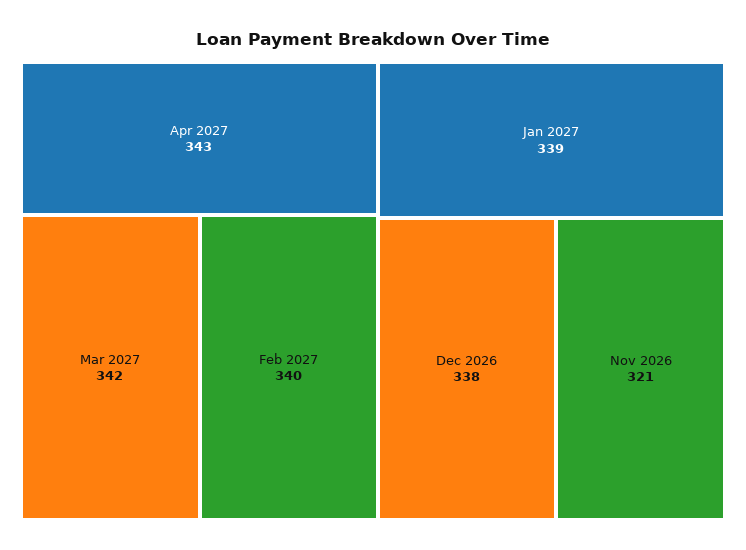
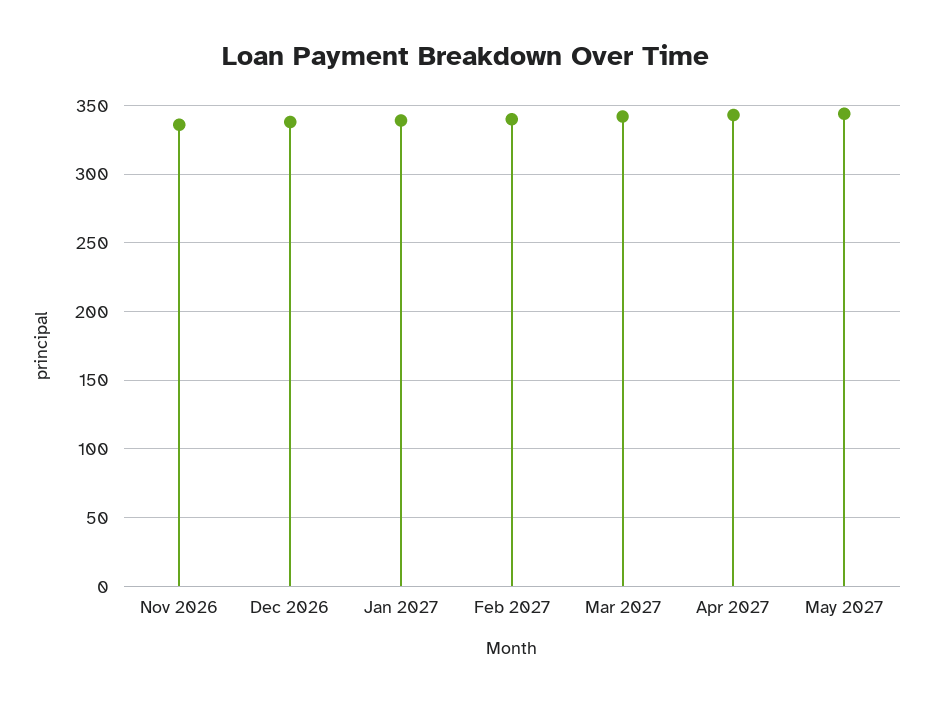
Nov 2026: 321 -> 335
May 2027: none -> 345

